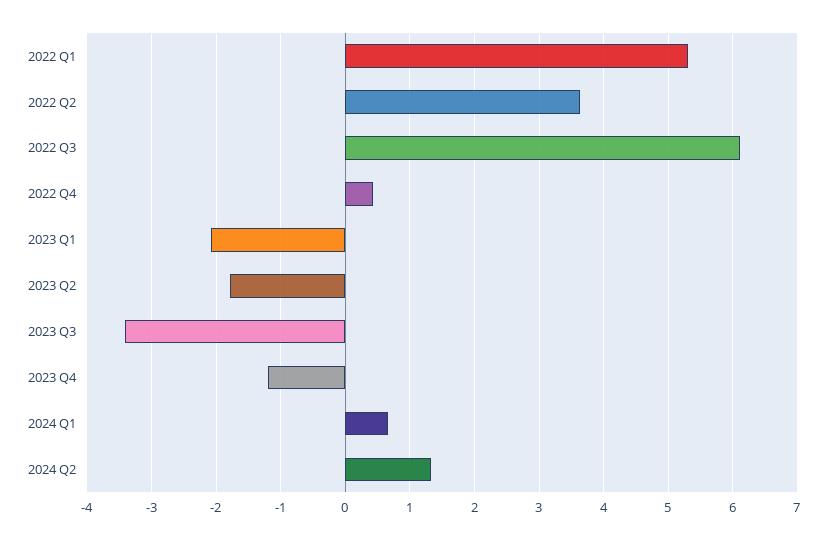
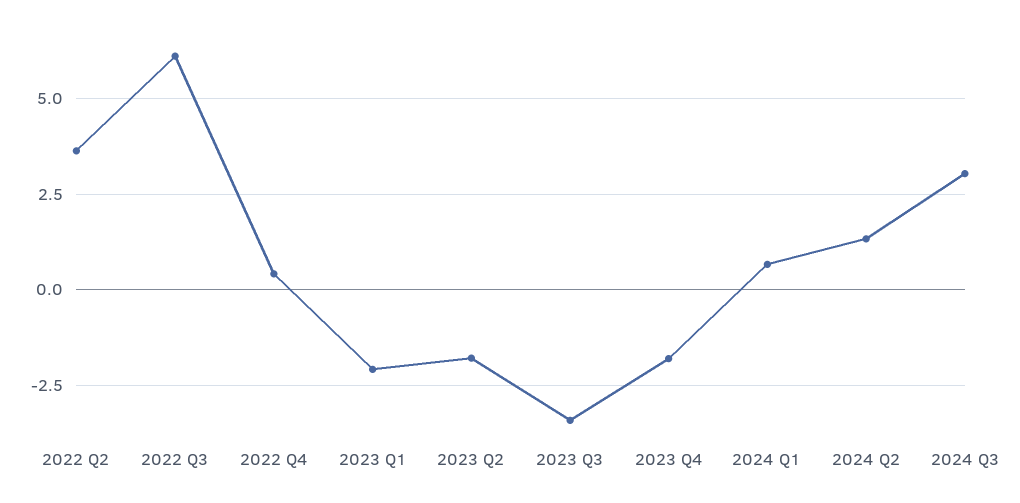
2022 Q1: 5.3 -> none
2023 Q4: -1.2 -> -1.75
2024 Q3: none -> 3

